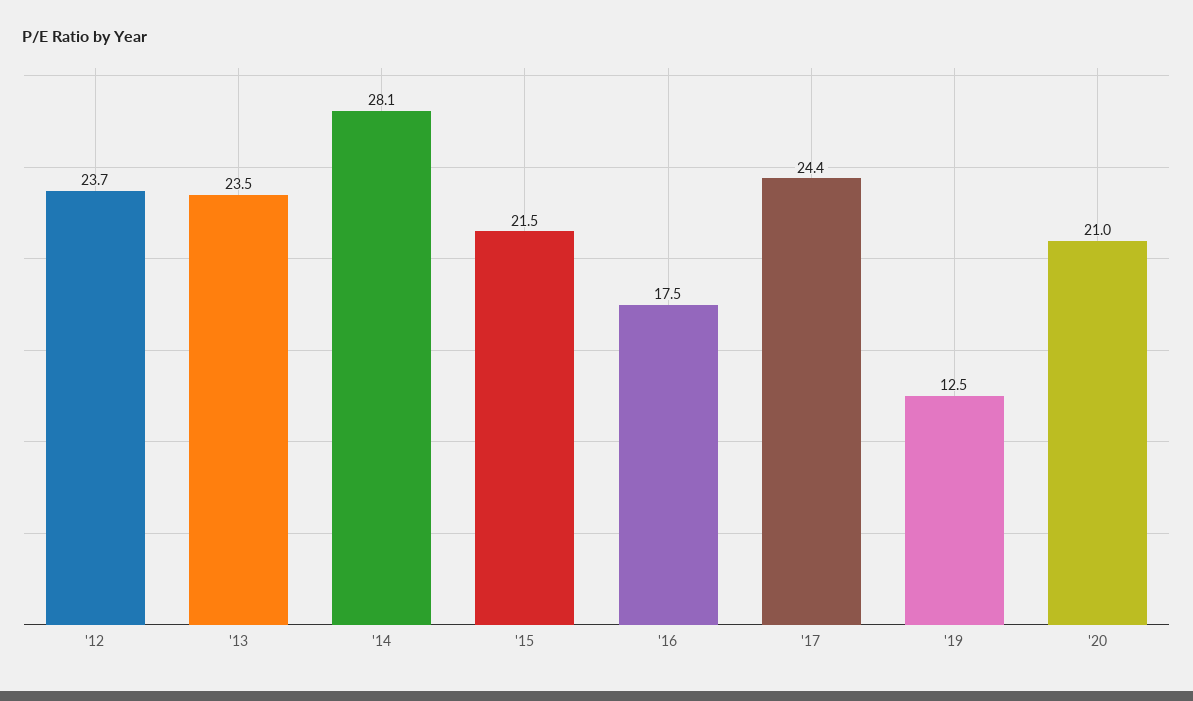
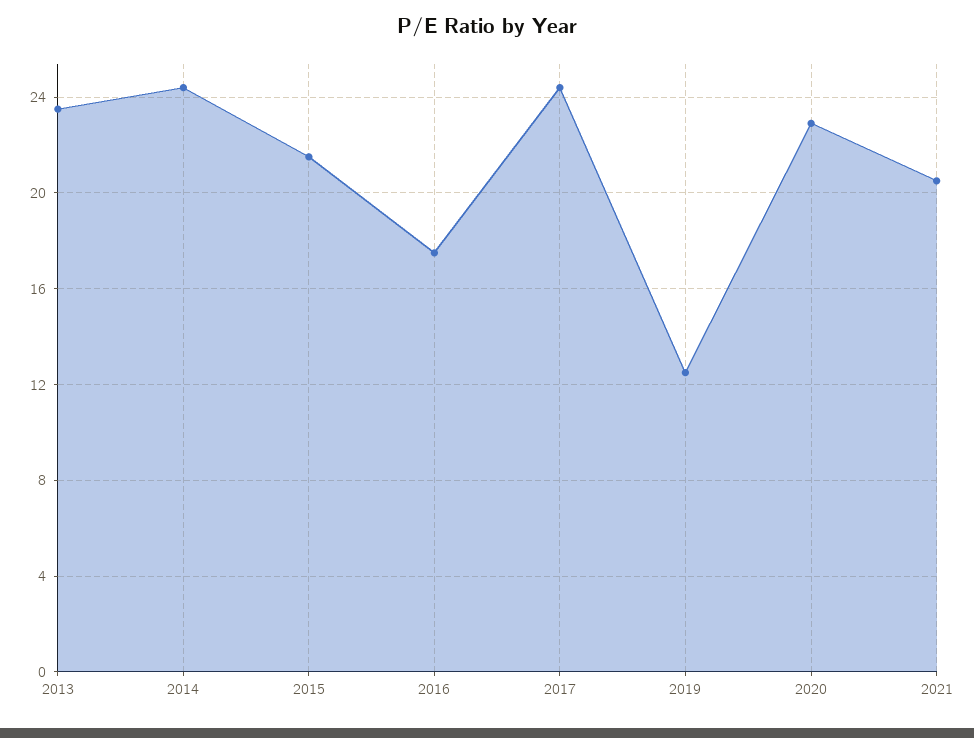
'12: 23.7 -> none
'14: 28.1 -> 24.5
'20: 21 -> 23
2021: none -> 20.5

